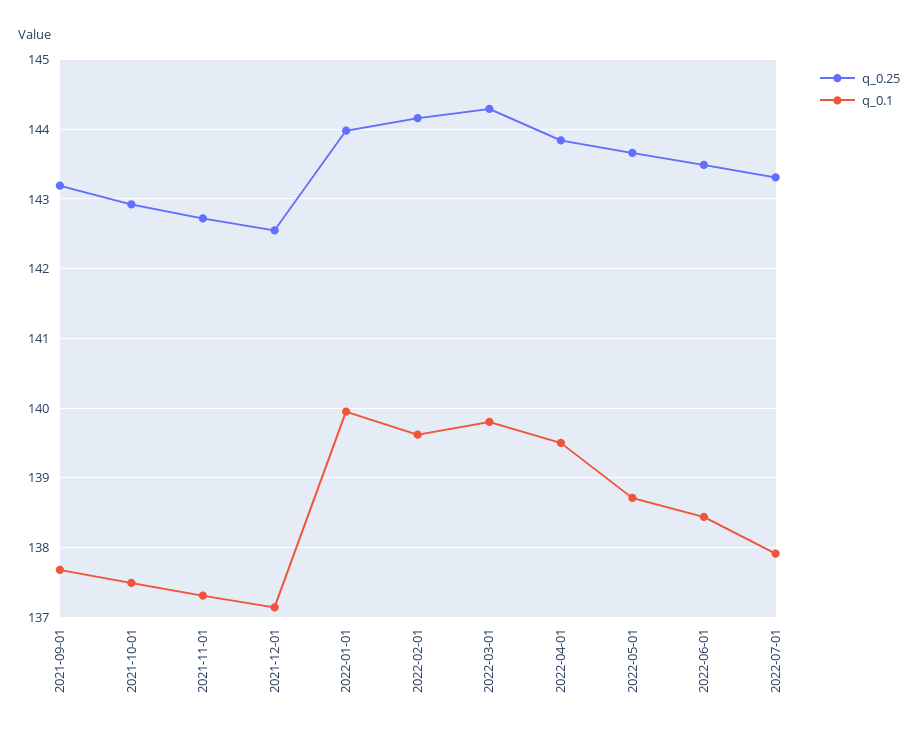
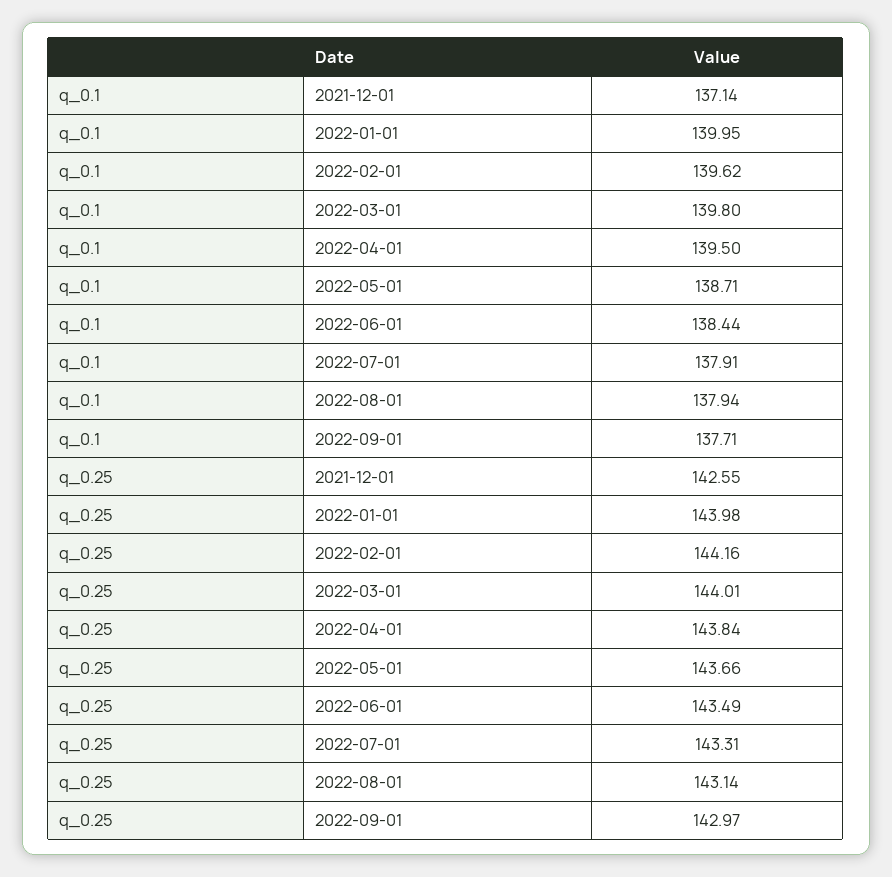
q_0.25, 2021-09-01: 143.2 -> none
q_0.1, 2021-09-01: 137.7 -> none
q_0.25, 2021-10-01: 142.9 -> none
q_0.1, 2021-10-01: 137.5 -> none
q_0.25, 2021-11-01: 142.7 -> none
q_0.1, 2021-11-01: 137.3 -> none
q_0.25, 2022-03-01: 144.3 -> 144.01
q_0.1, 2022-08-01: none -> 137.94
q_0.1, 2022-09-01: none -> 137.71
q_0.25, 2022-08-01: none -> 143.14
q_0.25, 2022-09-01: none -> 142.97

